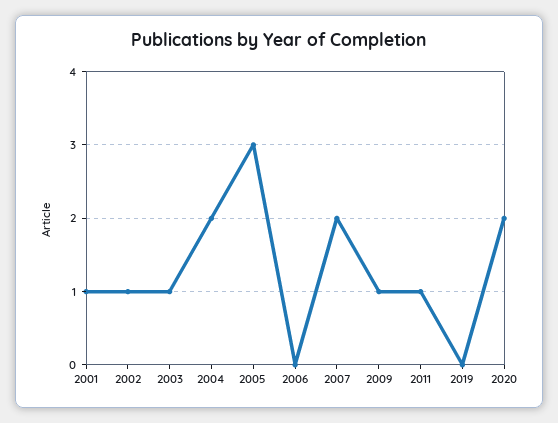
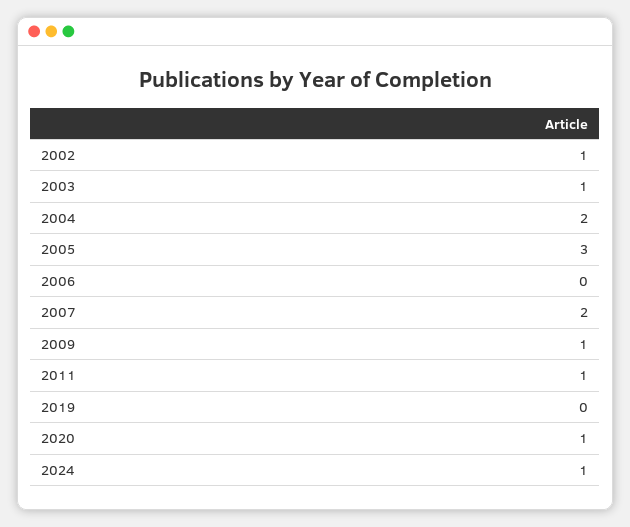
2001: 1 -> none
2020: 2 -> 1
2024: none -> 1

